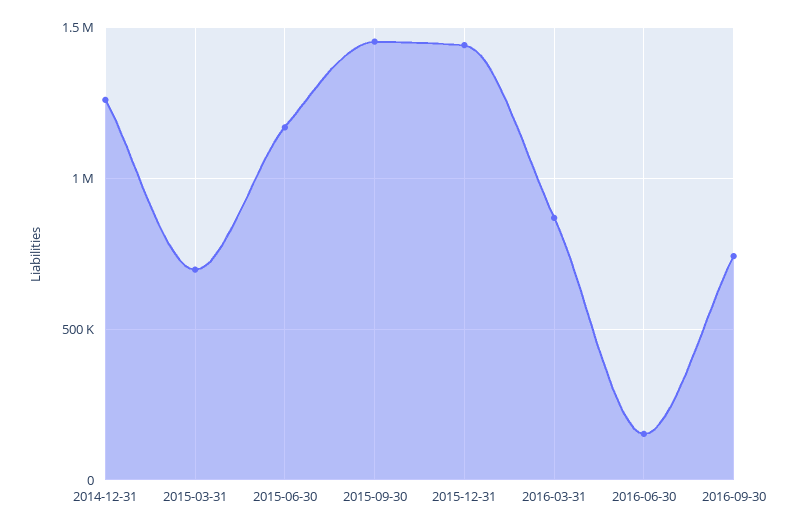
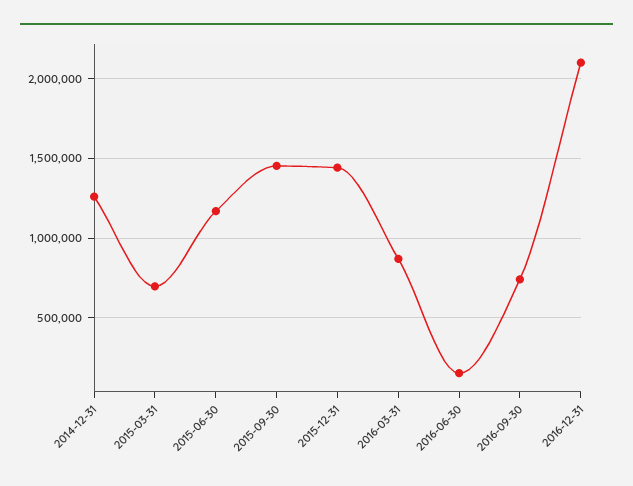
2016-12-31: none -> 2100000

